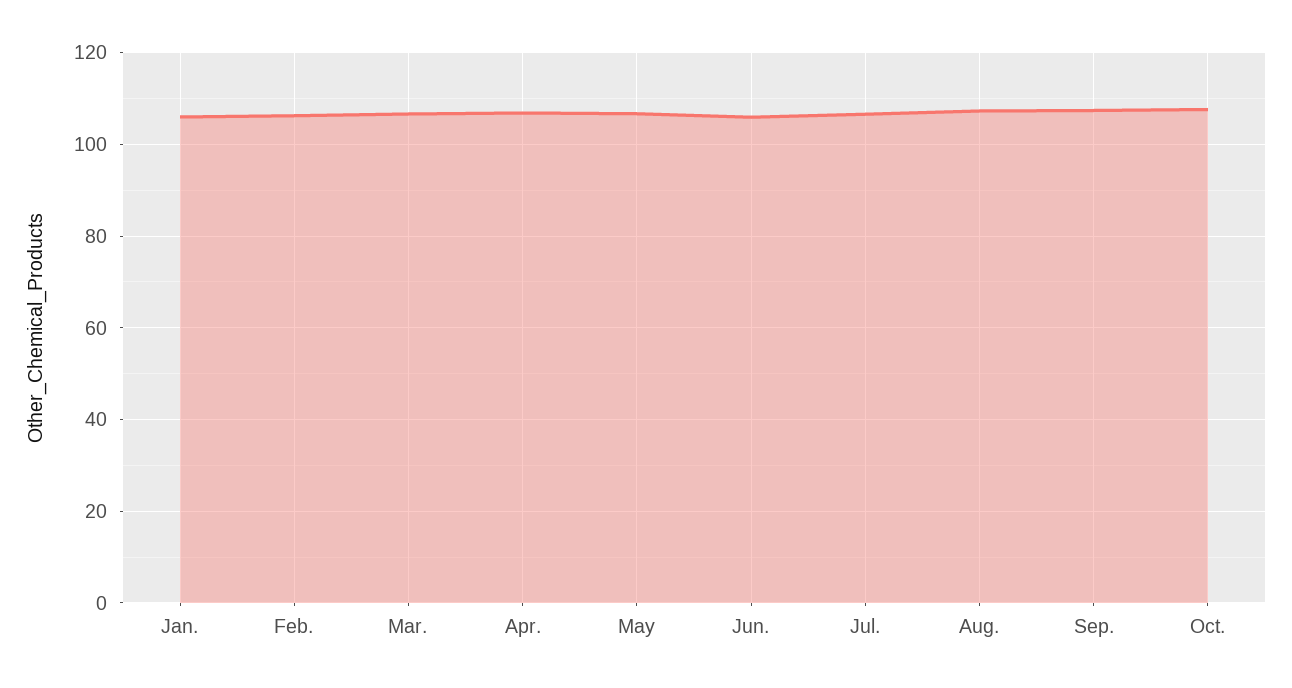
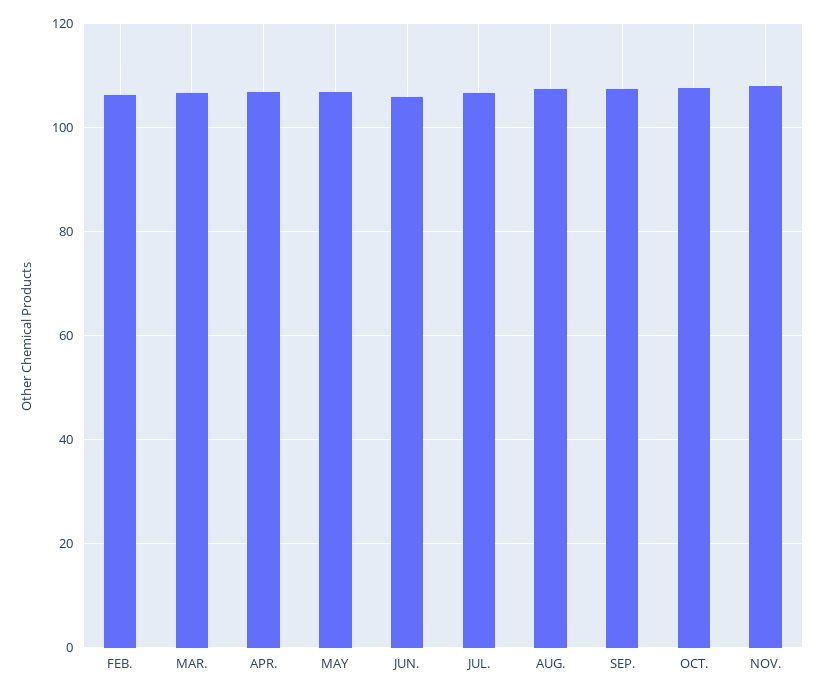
Jan.: 106 -> none
NOV.: none -> 108

